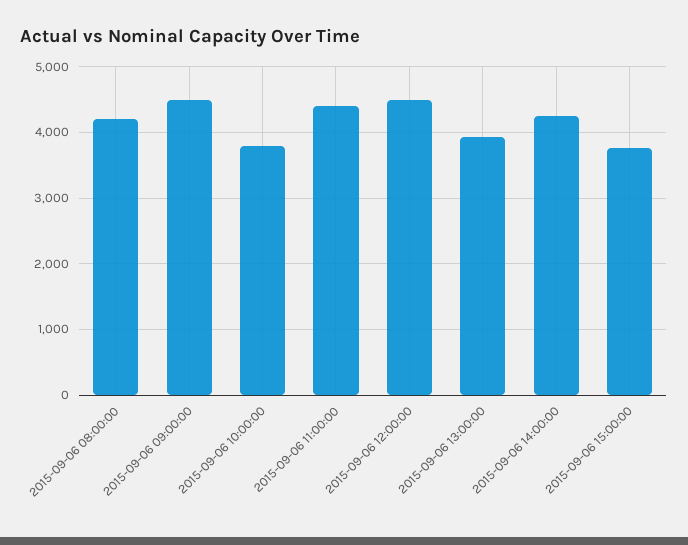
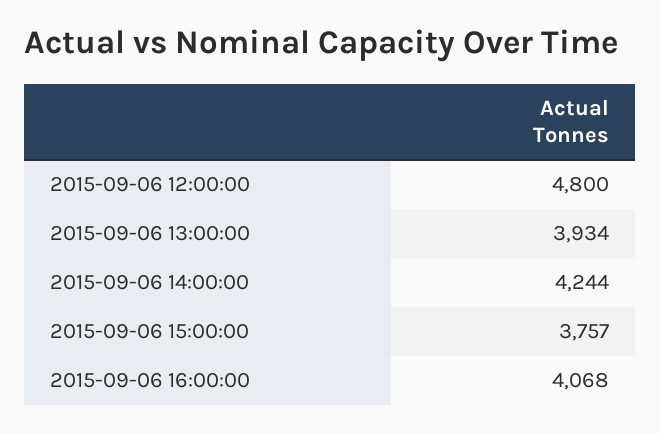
2015-09-06 08:00:00: 4200 -> none
2015-09-06 09:00:00: 4500 -> none
2015-09-06 10:00:00: 3800 -> none
2015-09-06 11:00:00: 4400 -> none
2015-09-06 12:00:00: 4500 -> 4800
2015-09-06 16:00:00: none -> 4068

